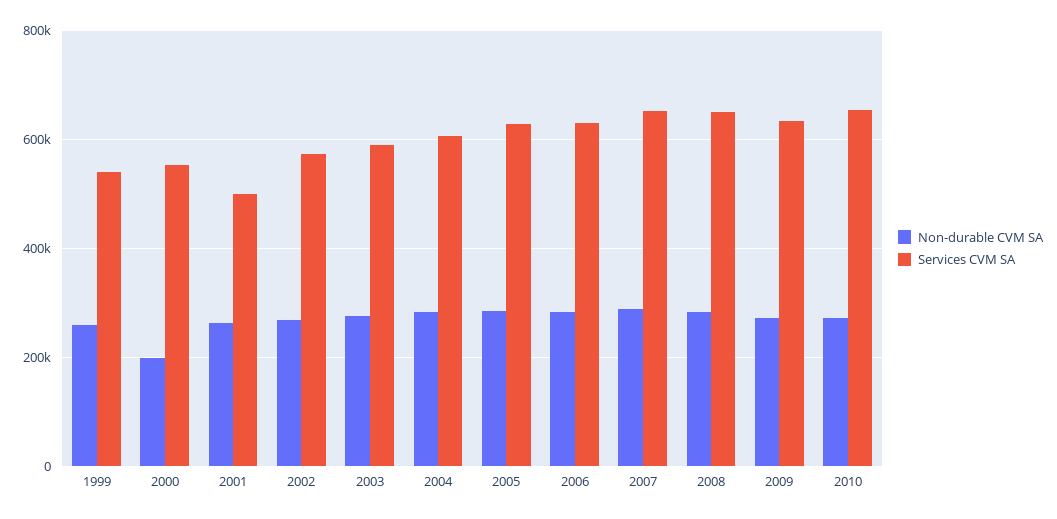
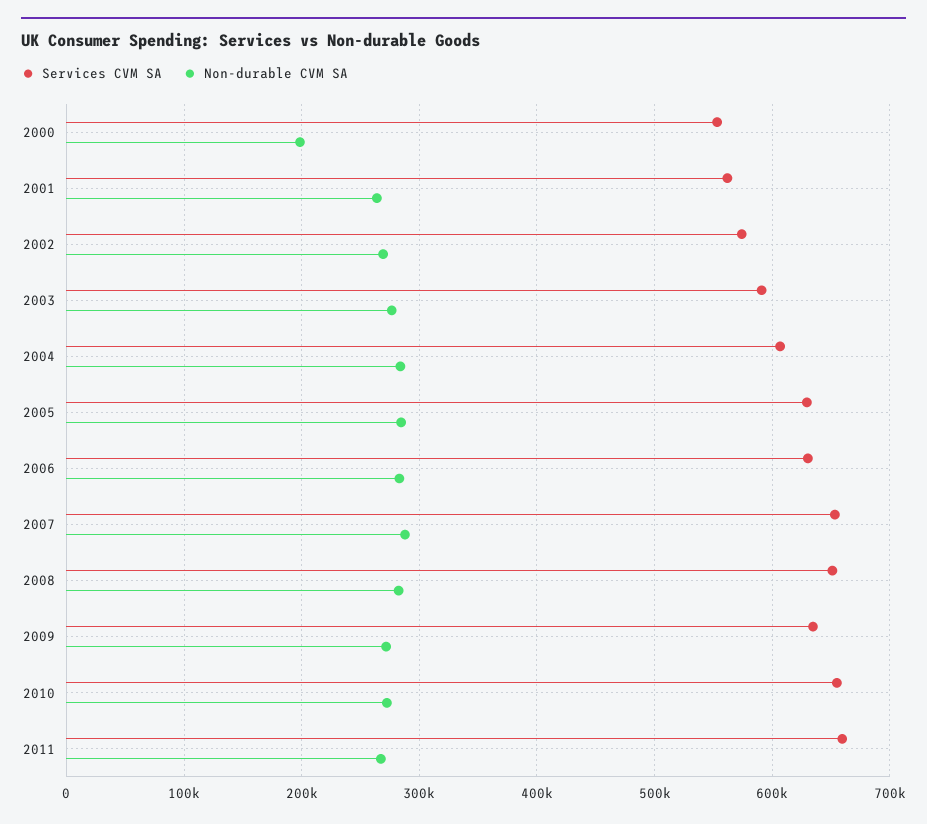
Non-durable CVM SA, 1999: 260000 -> none
Services CVM SA, 1999: 540000 -> none
Services CVM SA, 2001: 500000 -> 560000
Services CVM SA, 2011: none -> 660000
Non-durable CVM SA, 2011: none -> 270000

